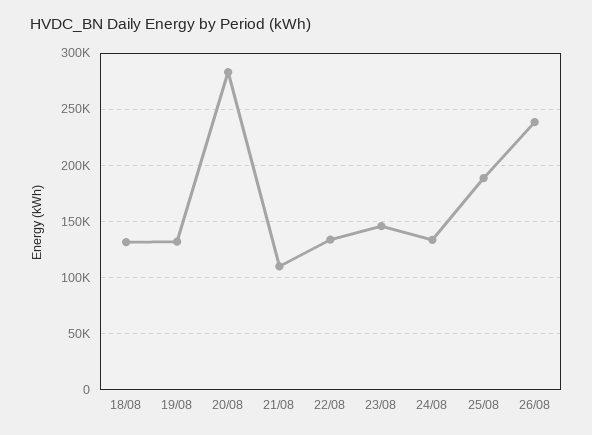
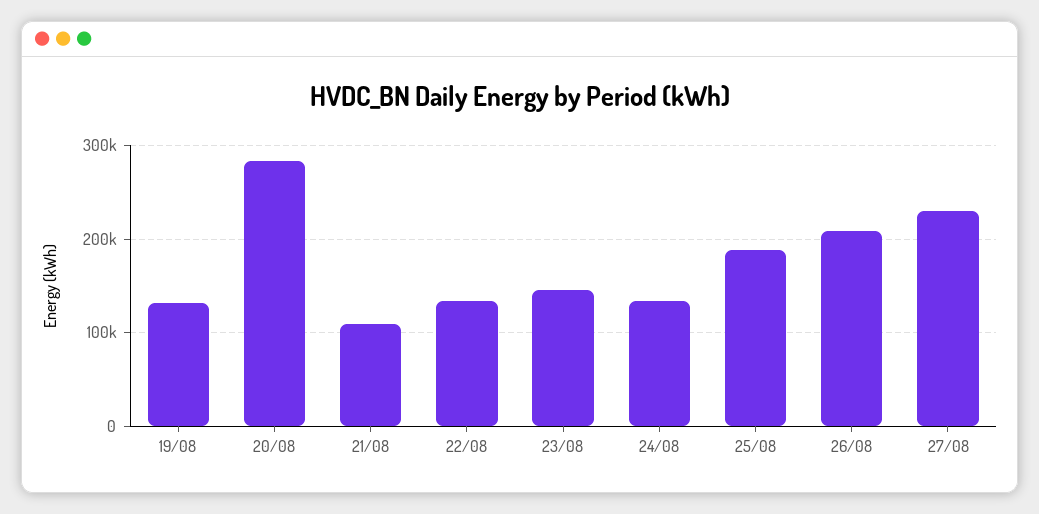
18/08: 130000 -> none
26/08: 240000 -> 210000
27/08: none -> 230000

